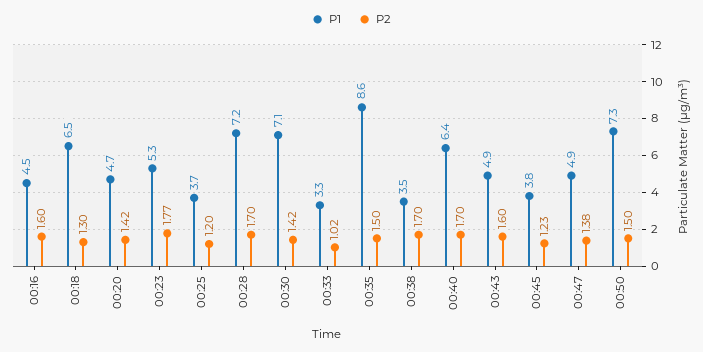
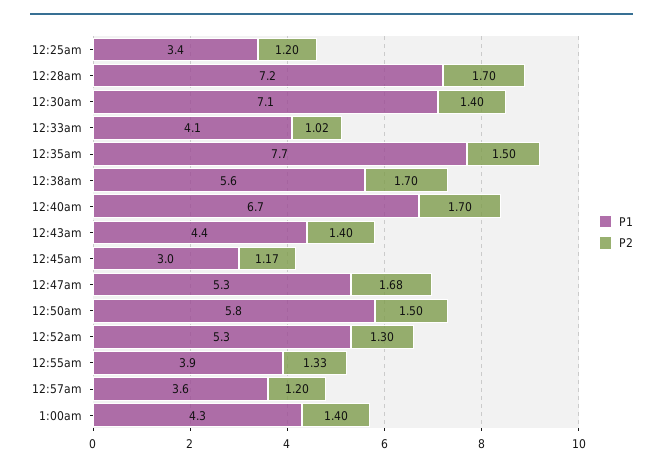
P1, 00:16: 4.5 -> none
P2, 00:16: 1.6 -> none
P1, 00:18: 6.5 -> none
P2, 00:18: 1.3 -> none
P1, 00:20: 4.7 -> none
P2, 00:20: 1.42 -> none
P1, 00:23: 5.3 -> none
P2, 00:23: 1.77 -> none
P1, 00:25: 3.7 -> 3.4
P2, 00:30: 1.42 -> 1.4
P1, 00:33: 3.3 -> 4.1
P1, 00:35: 8.6 -> 7.7
P1, 00:38: 3.5 -> 5.6
P1, 00:40: 6.4 -> 6.7
P1, 00:43: 4.9 -> 4.4
P2, 00:43: 1.6 -> 1.4
P1, 00:45: 3.8 -> 3
P2, 00:45: 1.23 -> 1.17
P1, 00:47: 4.9 -> 5.3
P2, 00:47: 1.38 -> 1.68
P1, 00:50: 7.3 -> 5.8
P1, 12:52am: none -> 5.3
P2, 12:52am: none -> 1.3
P1, 12:55am: none -> 3.9
P2, 12:55am: none -> 1.33
P1, 12:57am: none -> 3.6
P2, 12:57am: none -> 1.2
P1, 1:00am: none -> 4.3
P2, 1:00am: none -> 1.4

